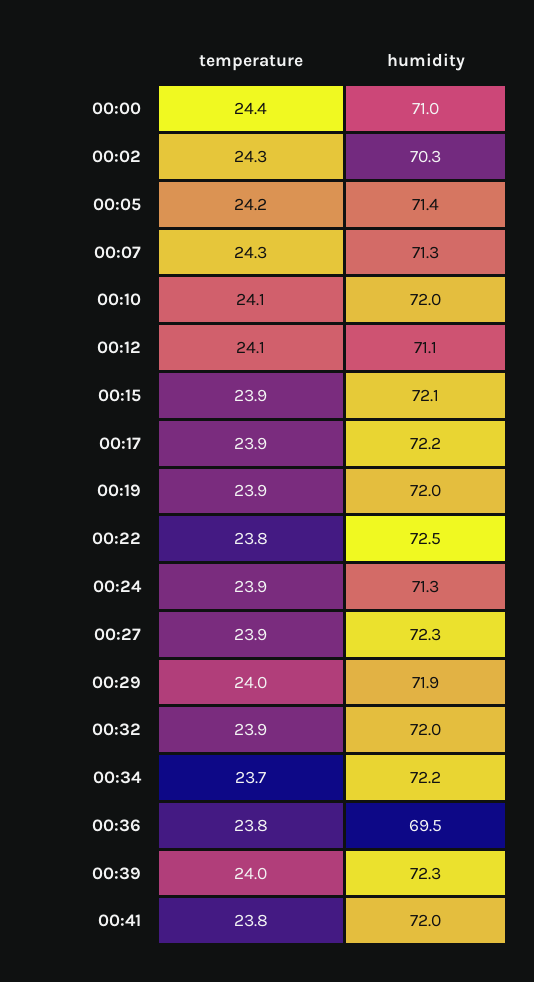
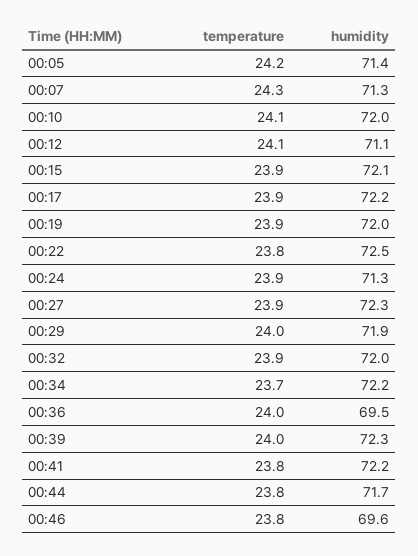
temperature, 00:00: 24.4 -> none
humidity, 00:00: 71 -> none
temperature, 00:02: 24.3 -> none
humidity, 00:02: 70.3 -> none
temperature, 00:36: 23.8 -> 24
humidity, 00:41: 72 -> 72.2
temperature, 00:44: none -> 23.8
humidity, 00:44: none -> 71.7
temperature, 00:46: none -> 23.8
humidity, 00:46: none -> 69.6

